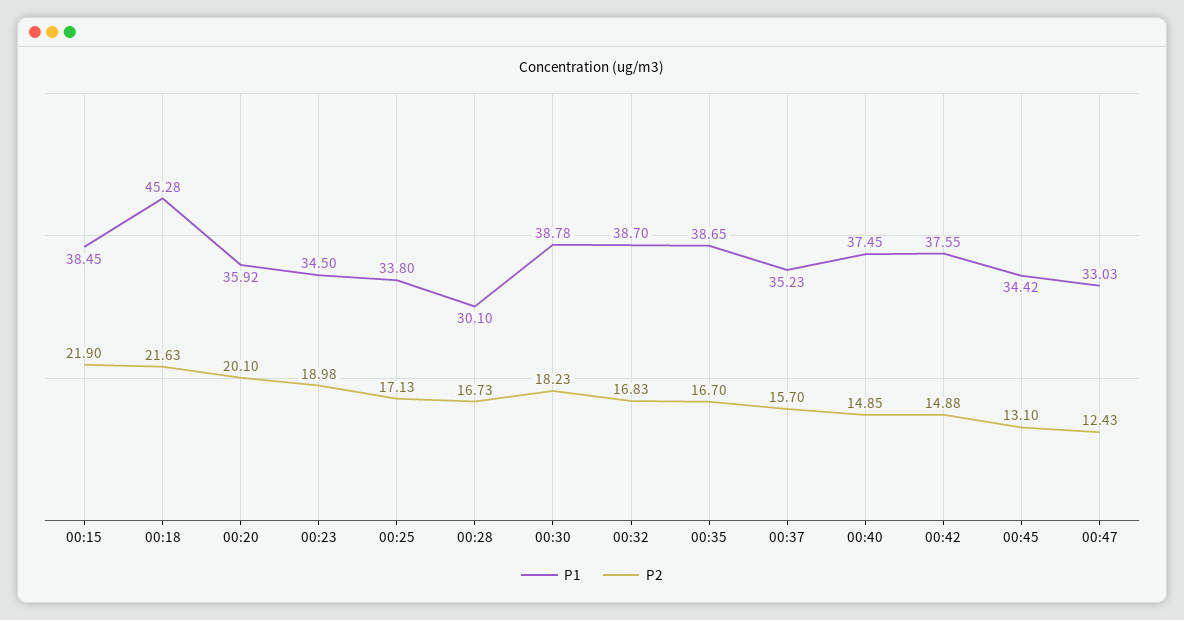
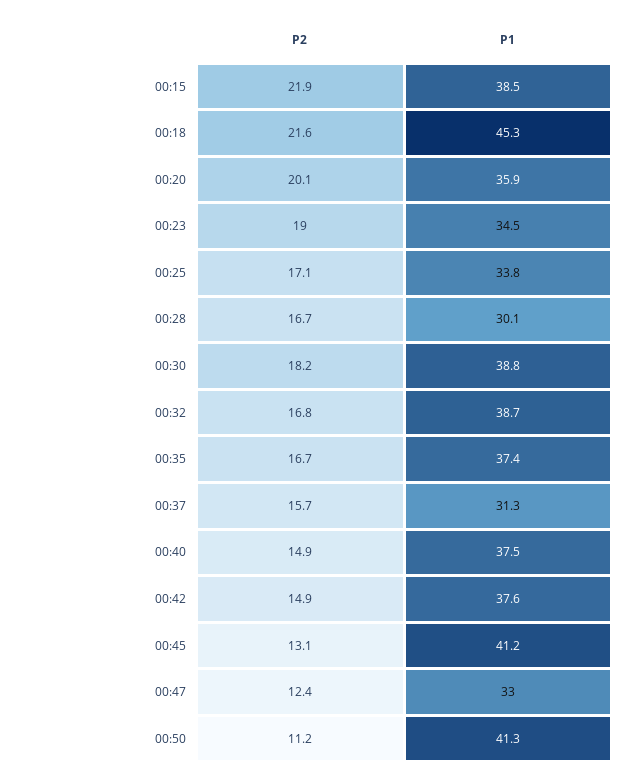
P1, 00:35: 38.65 -> 37.4
P1, 00:37: 35.23 -> 31.3
P1, 00:45: 34.42 -> 41.2
P2, 00:50: none -> 11.2
P1, 00:50: none -> 41.3

